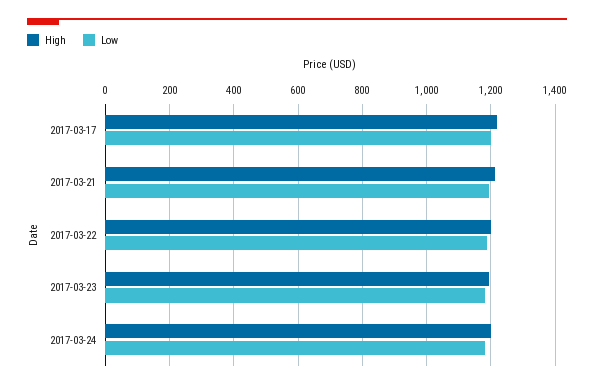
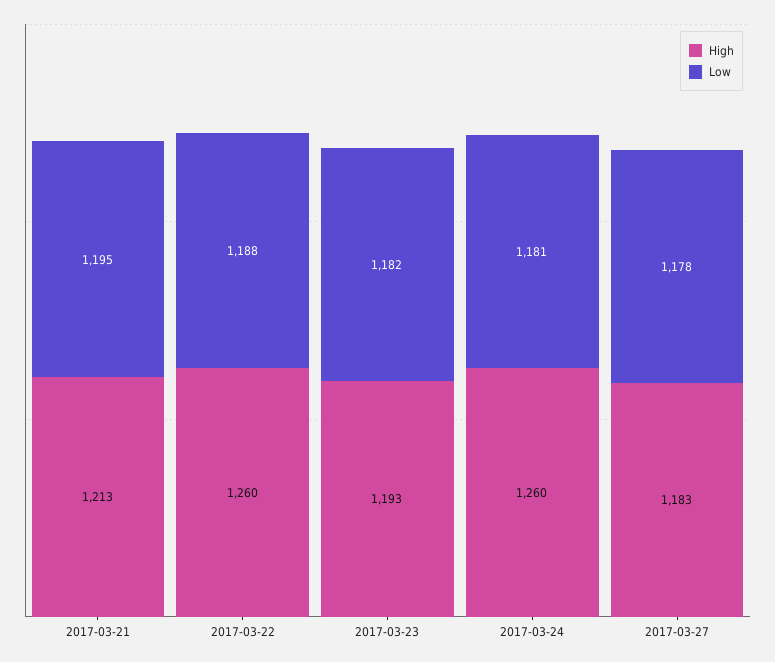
High, 2017-03-17: 1220 -> none
Low, 2017-03-17: 1200 -> none
High, 2017-03-22: 1200 -> 1260
High, 2017-03-24: 1200 -> 1260
High, 2017-03-27: none -> 1183
Low, 2017-03-27: none -> 1178

